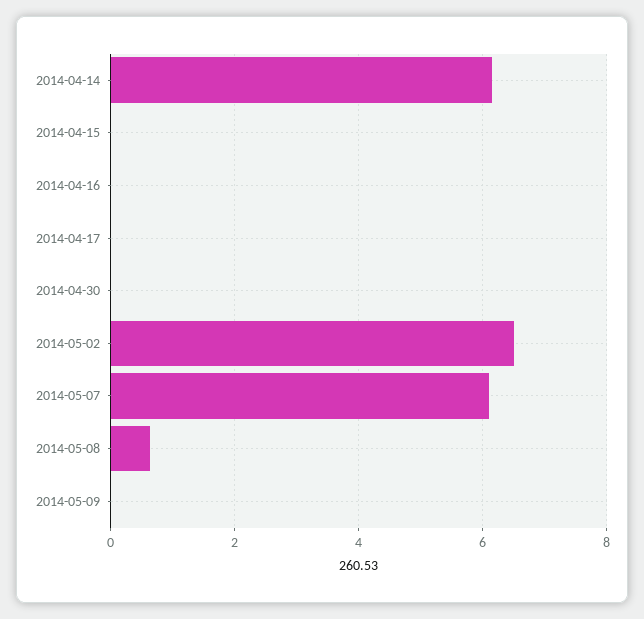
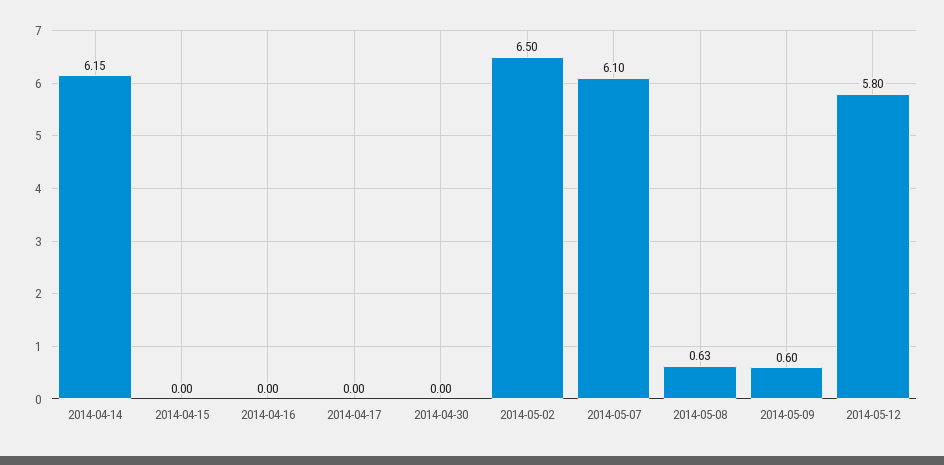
2014-05-09: 0 -> 0.6
2014-05-12: none -> 5.8

